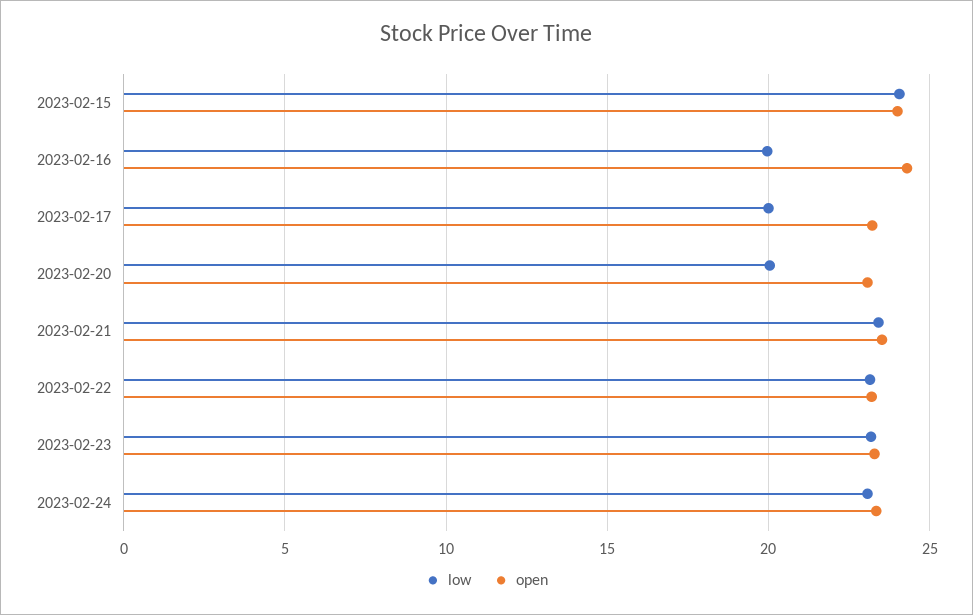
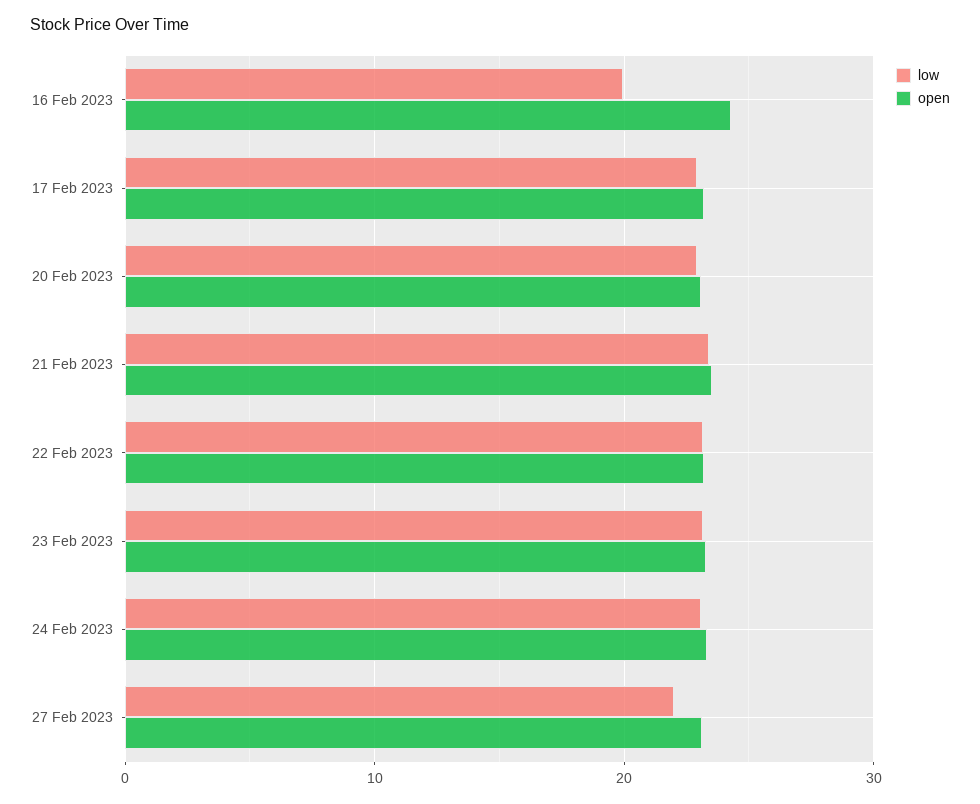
low, 2023-02-15: 24 -> none
open, 2023-02-15: 24 -> none
low, 2023-02-17: 20 -> 23
low, 2023-02-20: 20 -> 23
low, 27 Feb 2023: none -> 22
open, 27 Feb 2023: none -> 23

